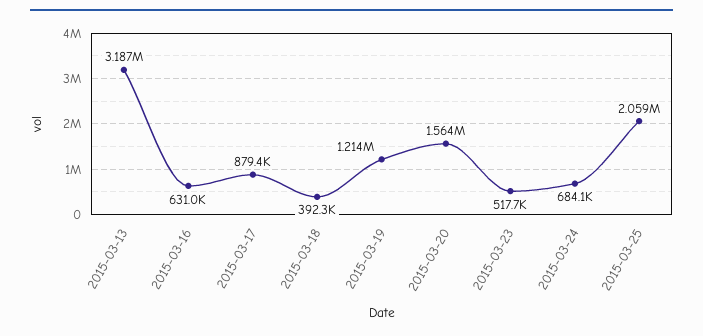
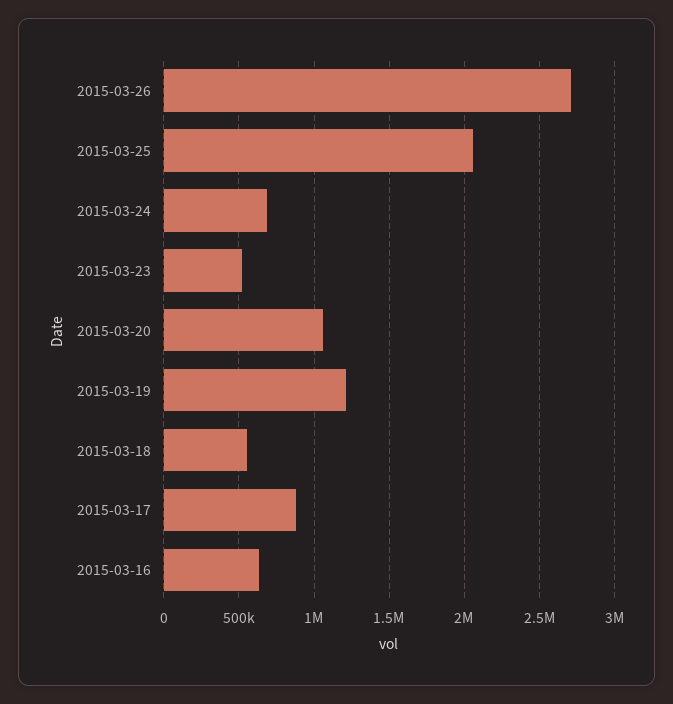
2015-03-13: 3187000 -> none
2015-03-18: 392300 -> 550000
2015-03-20: 1564000 -> 1050000
2015-03-26: none -> 2700000

